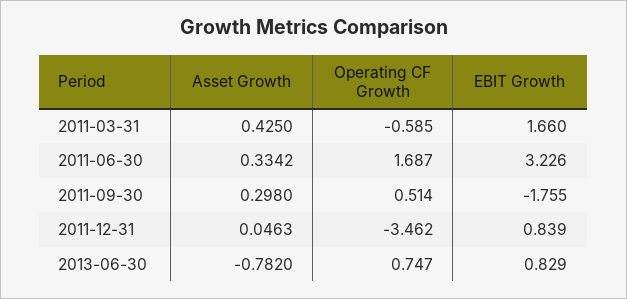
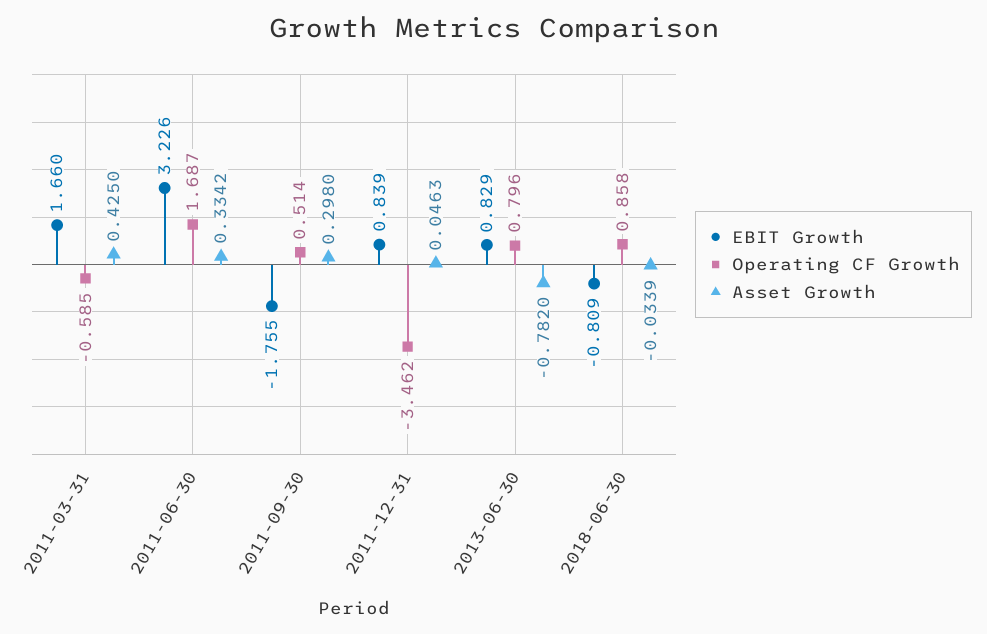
Operating CF Growth, 2013-06-30: 0.747 -> 0.796
EBIT Growth, 2018-06-30: none -> -0.809
Operating CF Growth, 2018-06-30: none -> 0.858
Asset Growth, 2018-06-30: none -> -0.0339

